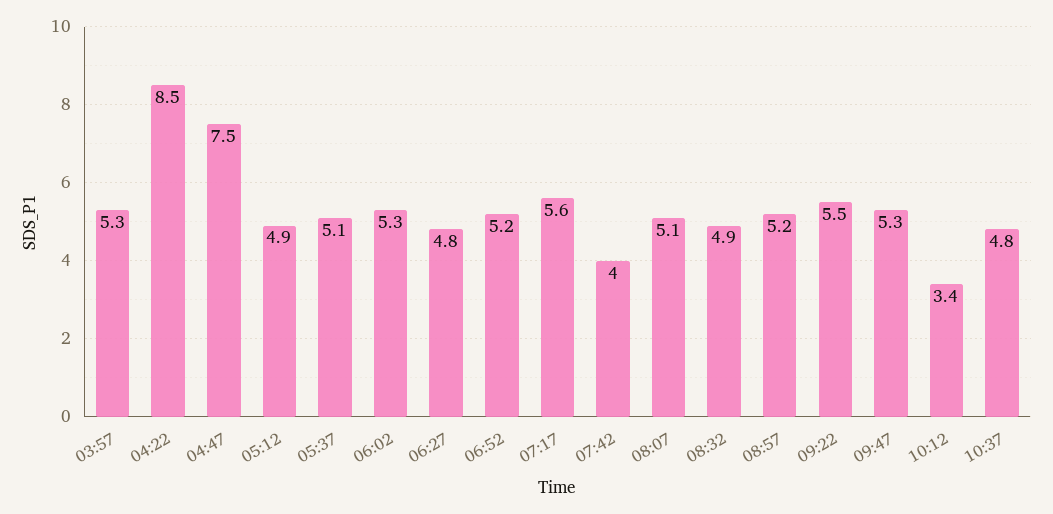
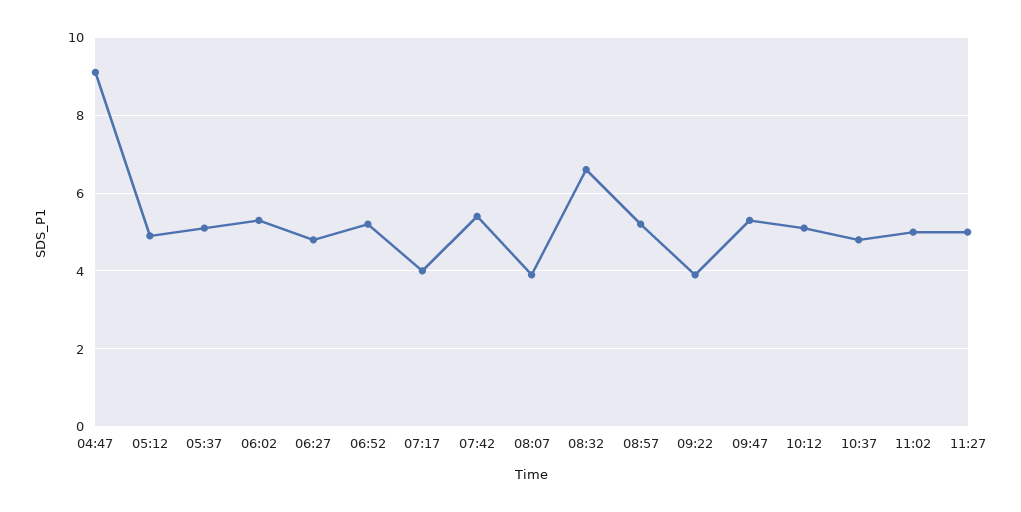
03:57: 5.3 -> none
04:22: 8.5 -> none
04:47: 7.5 -> 9
07:17: 5.6 -> 4
07:42: 4 -> 5.5
08:07: 5.1 -> 4
08:32: 4.9 -> 6.5
09:22: 5.5 -> 4
10:12: 3.4 -> 5
11:02: none -> 5
11:27: none -> 5

